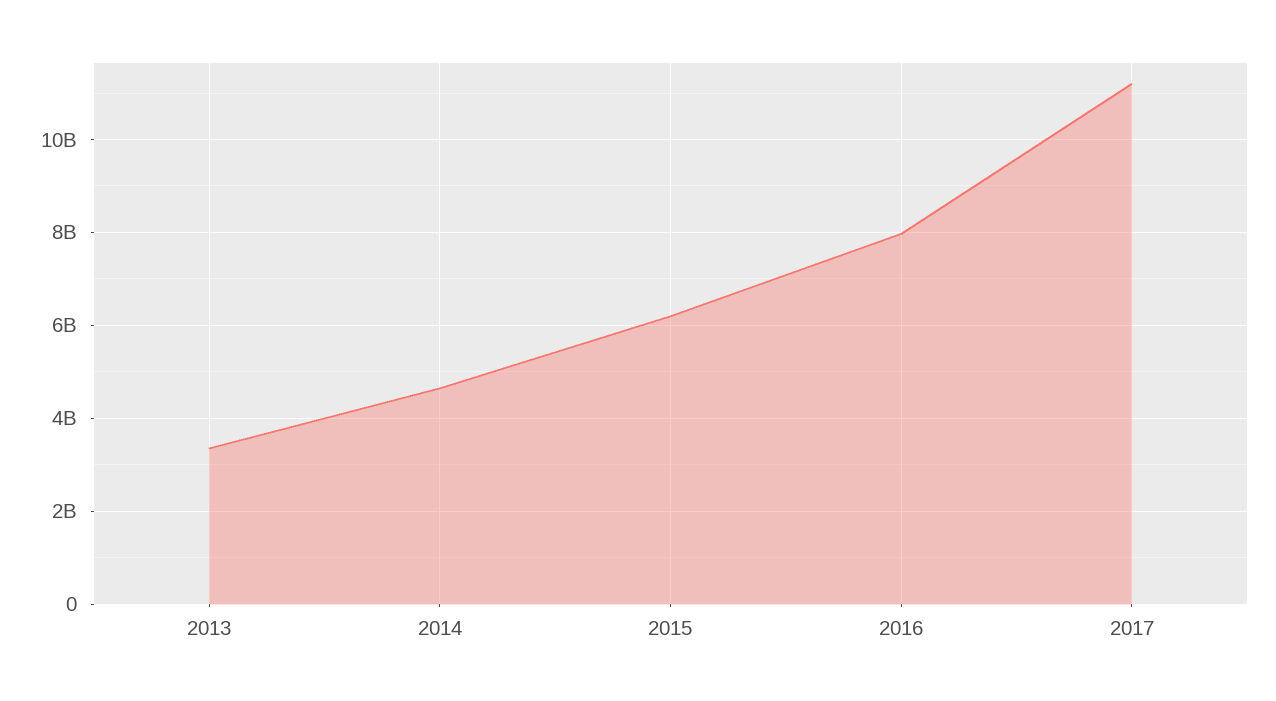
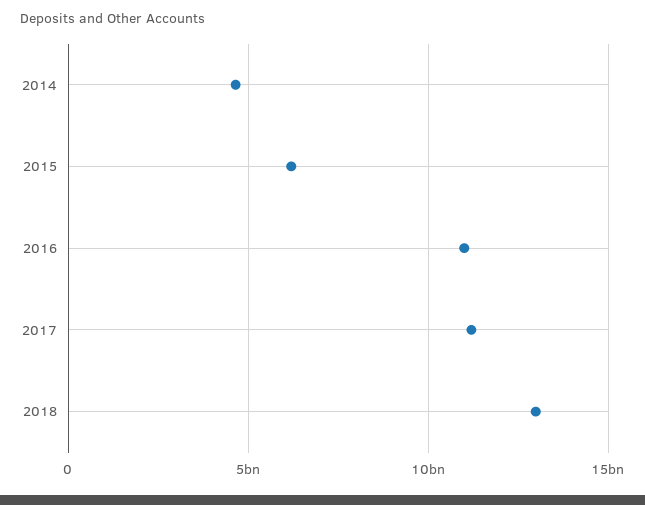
2013: 3400000000 -> none
2016: 8000000000 -> 11000000000
2018: none -> 13000000000

